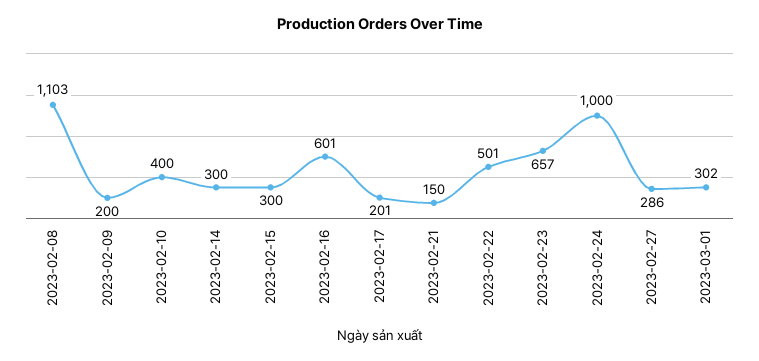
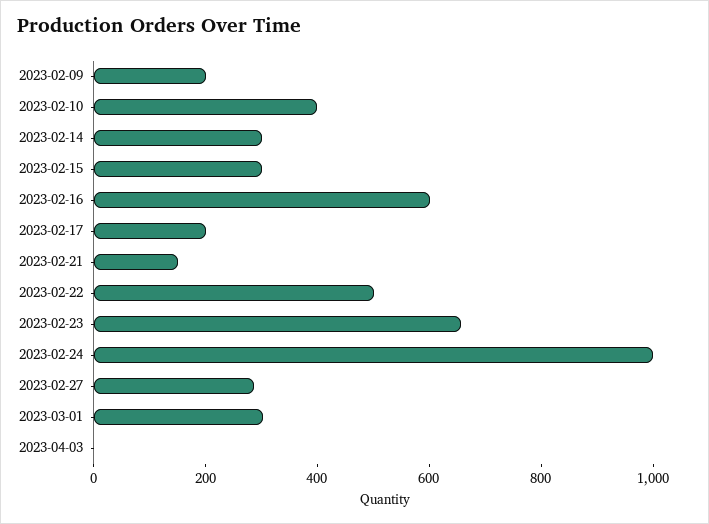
2023-02-08: 1103 -> none
2023-04-03: none -> 0

